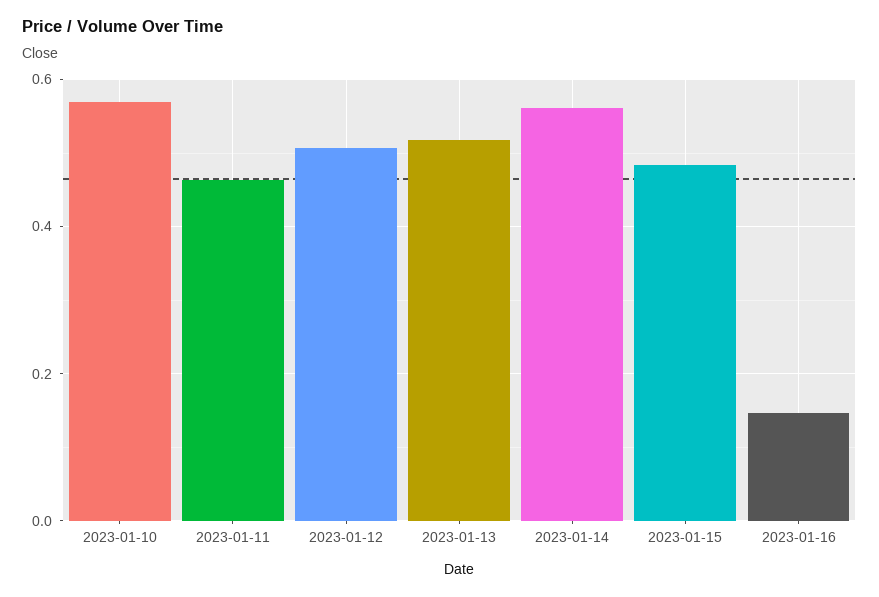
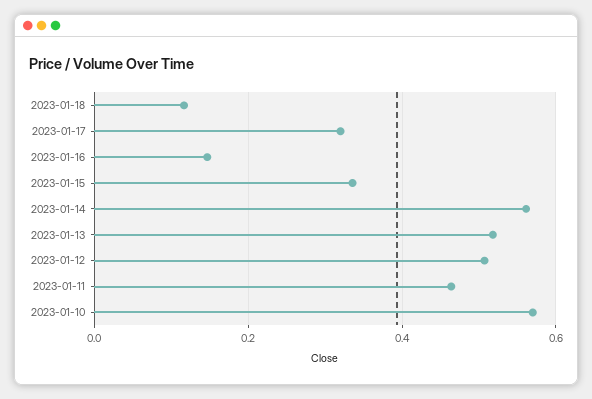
2023-01-15: 0.48 -> 0.34
2023-01-18: none -> 0.12
2023-01-17: none -> 0.32

